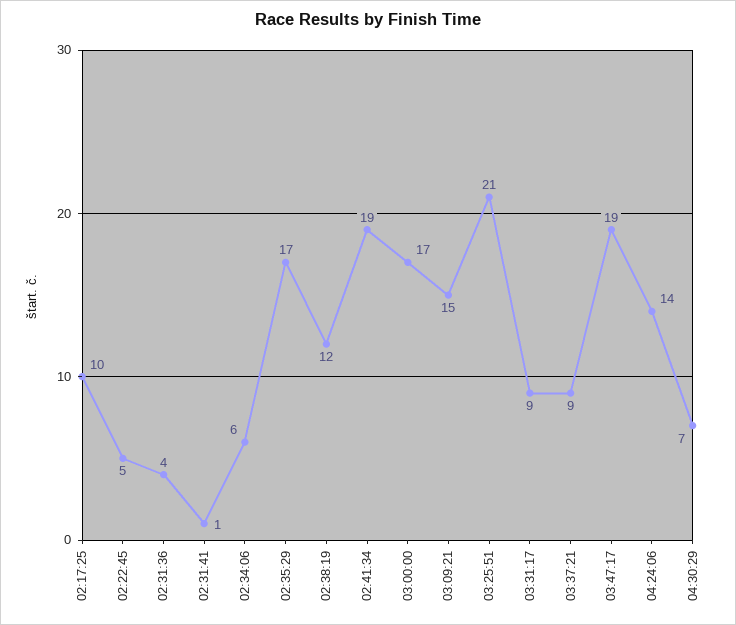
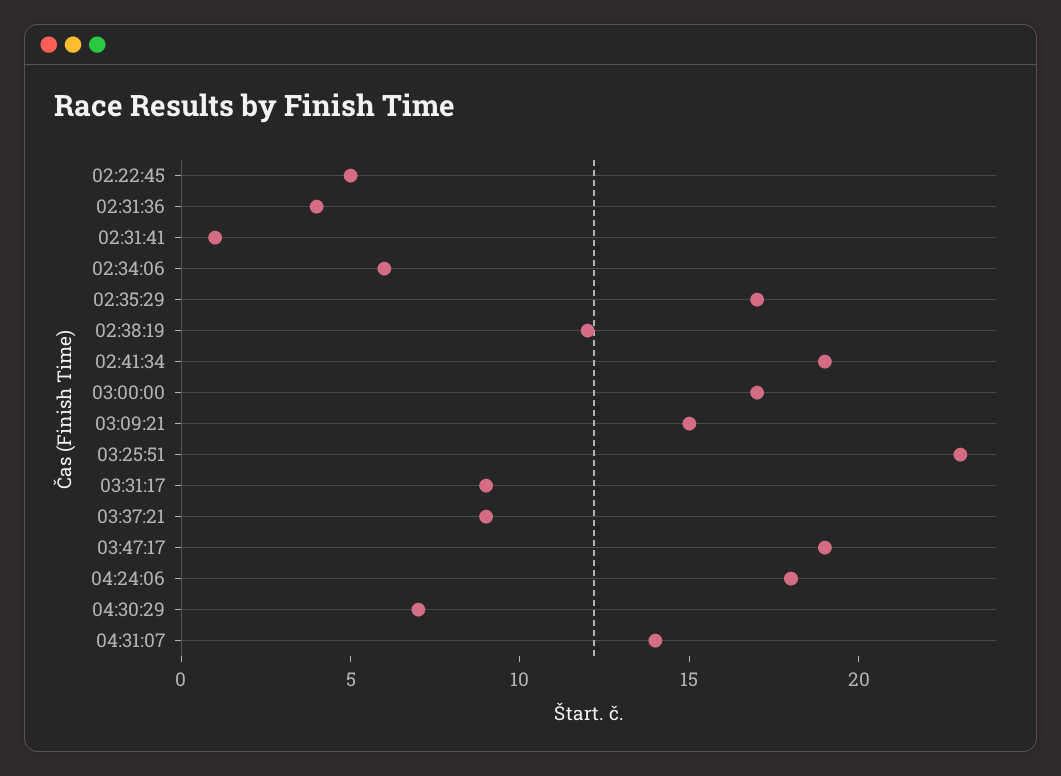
02:17:25: 10 -> none
03:25:51: 21 -> 23
04:24:06: 14 -> 18
04:31:07: none -> 14

